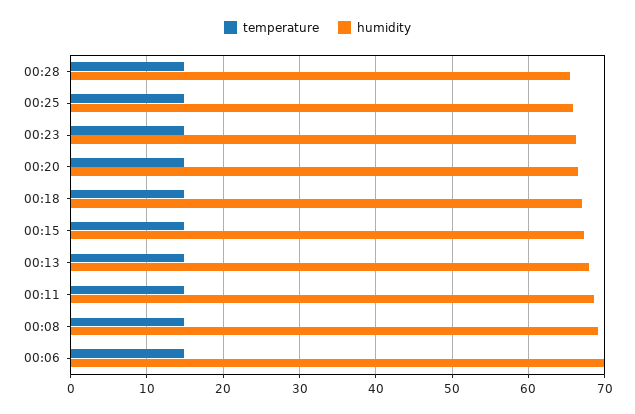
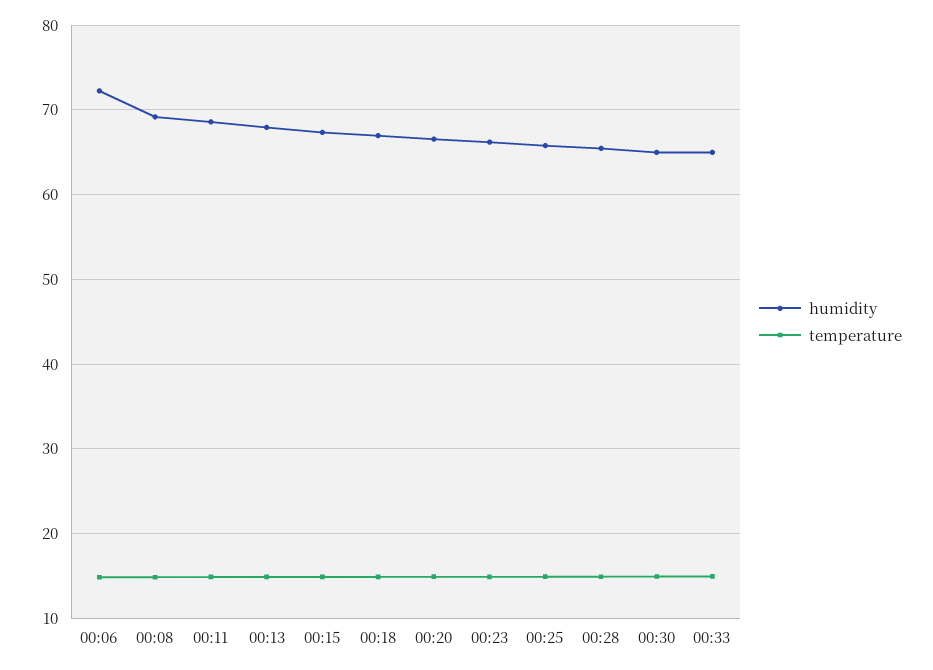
humidity, 00:06: 70 -> 72
humidity, 00:30: none -> 65
temperature, 00:30: none -> 15
humidity, 00:33: none -> 65
temperature, 00:33: none -> 15

